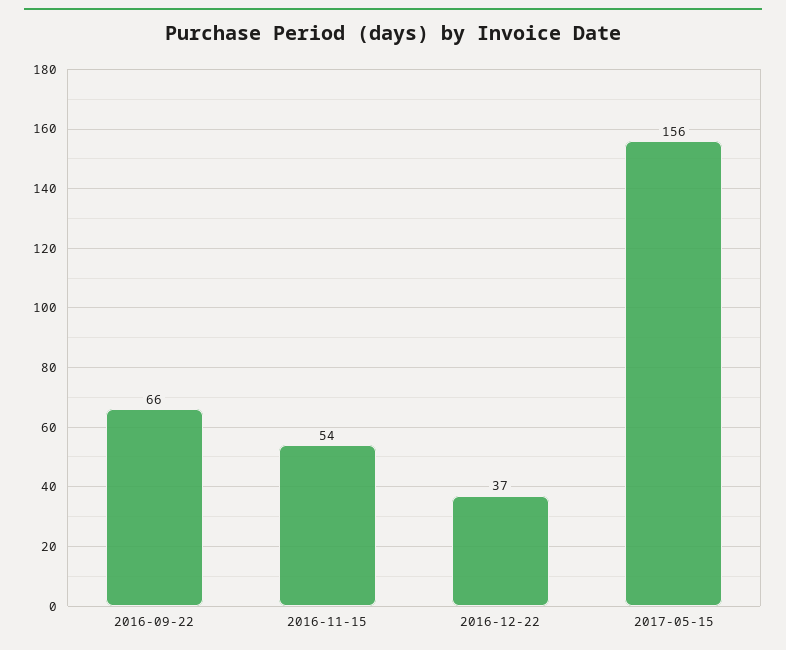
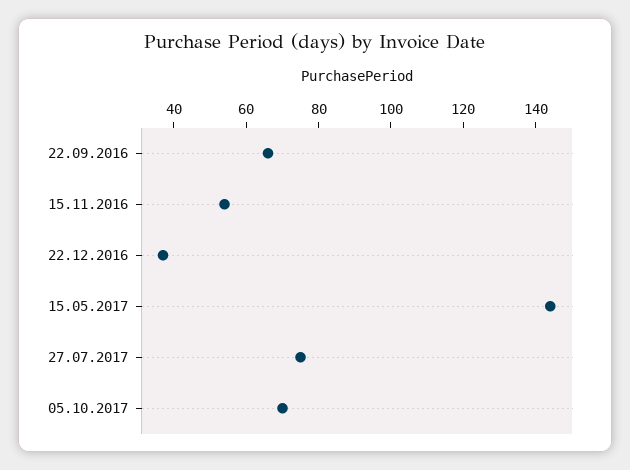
2017-05-15: 156 -> 145
27.07.2017: none -> 75
05.10.2017: none -> 70

